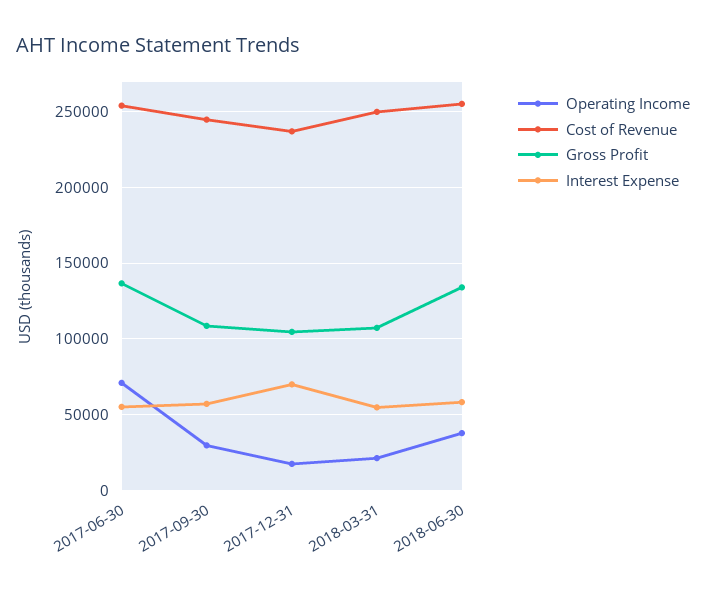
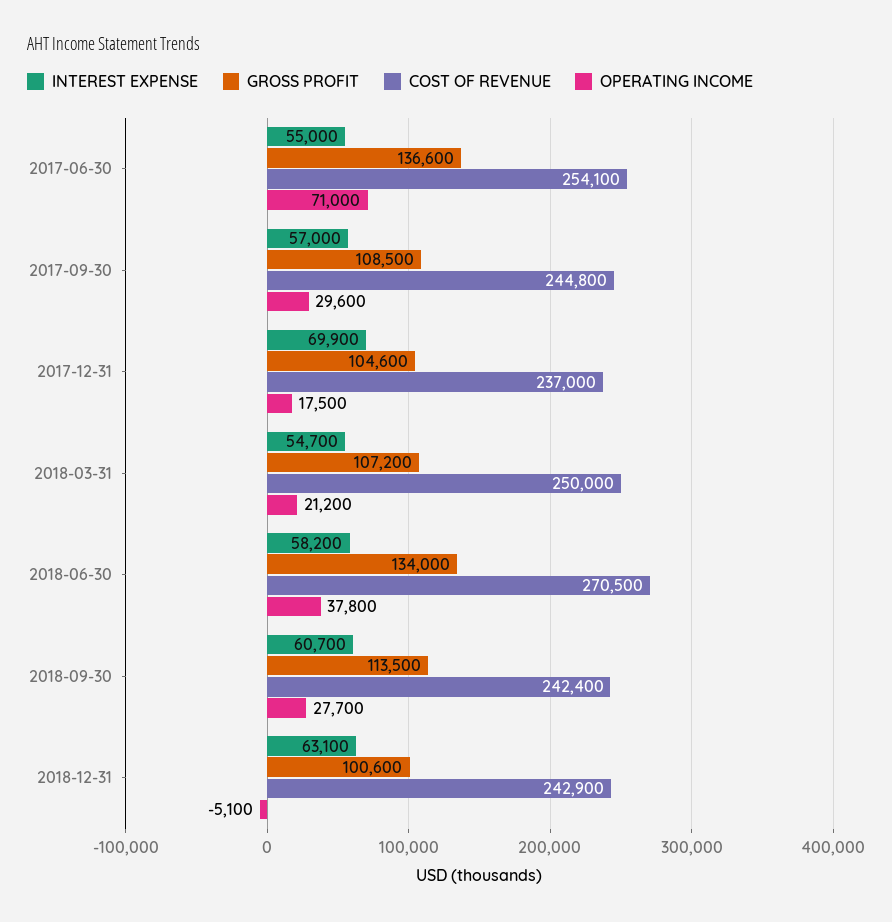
Cost of Revenue, 2018-06-30: 255000 -> 270500
Interest Expense, 2018-09-30: none -> 60700
Gross Profit, 2018-09-30: none -> 113500
Cost of Revenue, 2018-09-30: none -> 242400
Operating Income, 2018-09-30: none -> 27700
Interest Expense, 2018-12-31: none -> 63100
Gross Profit, 2018-12-31: none -> 100600
Cost of Revenue, 2018-12-31: none -> 242900
Operating Income, 2018-12-31: none -> -5100

